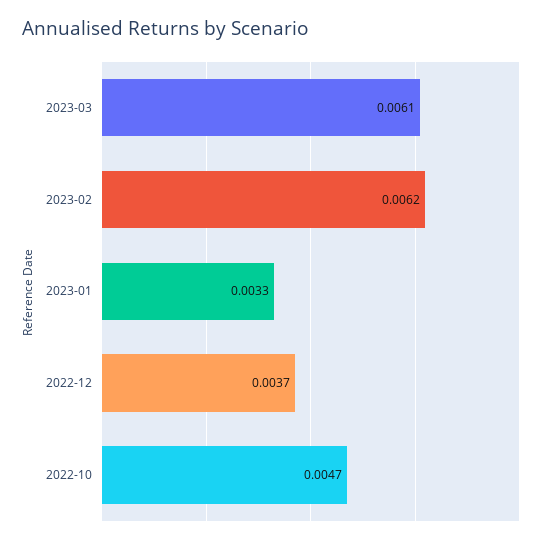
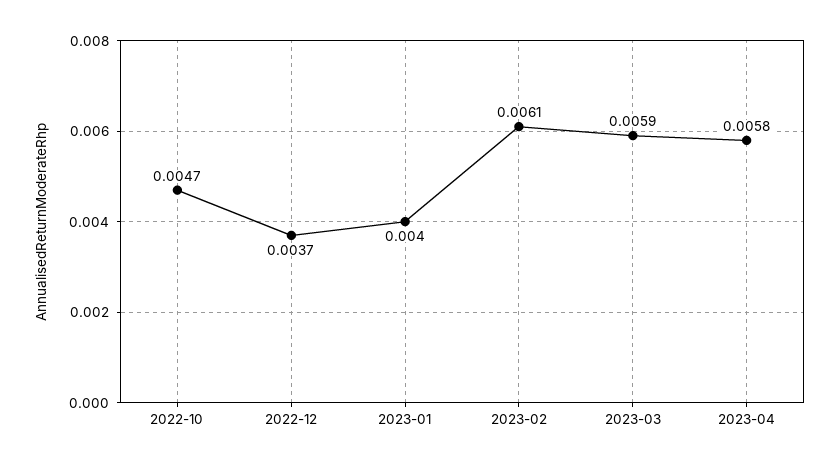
2023-03: 0.0061 -> 0.0059
2023-02: 0.0062 -> 0.0061
2023-01: 0.0033 -> 0.004
2023-04: none -> 0.0058

